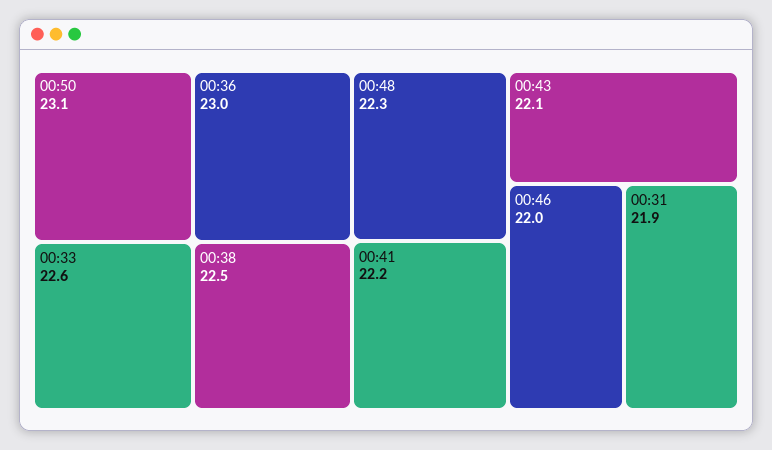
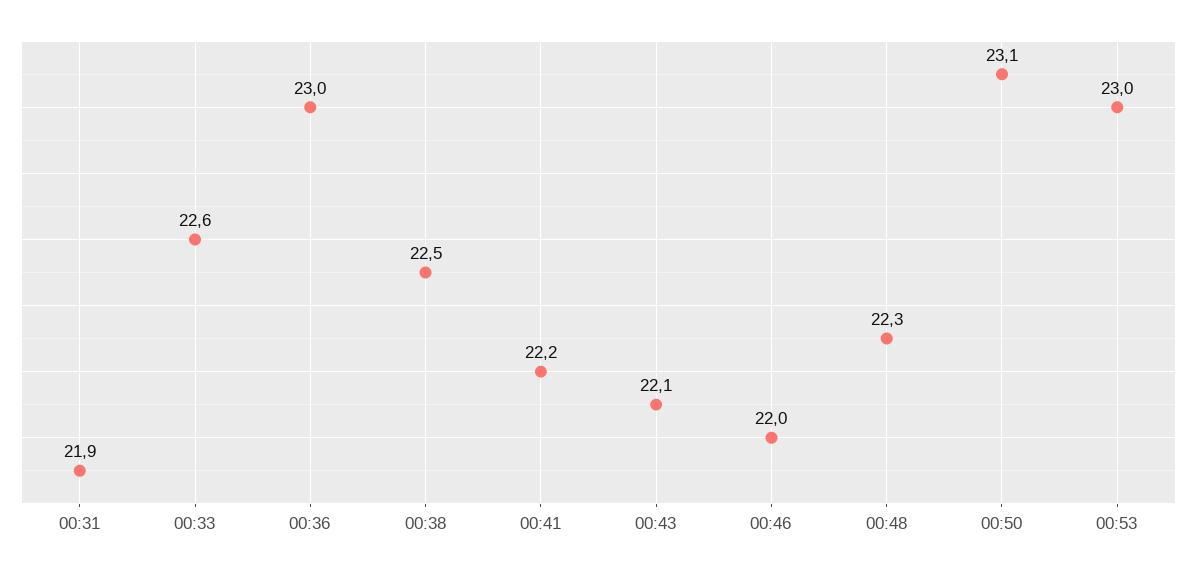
00:53: none -> 23

